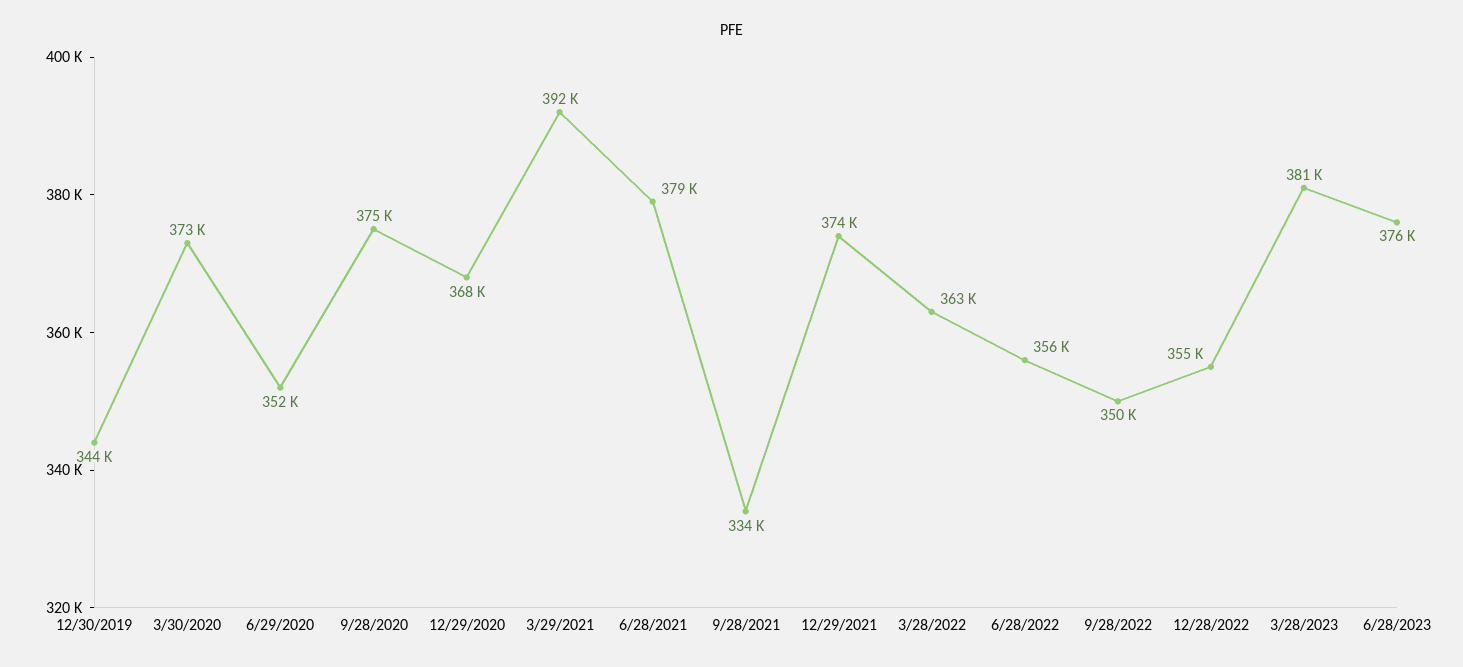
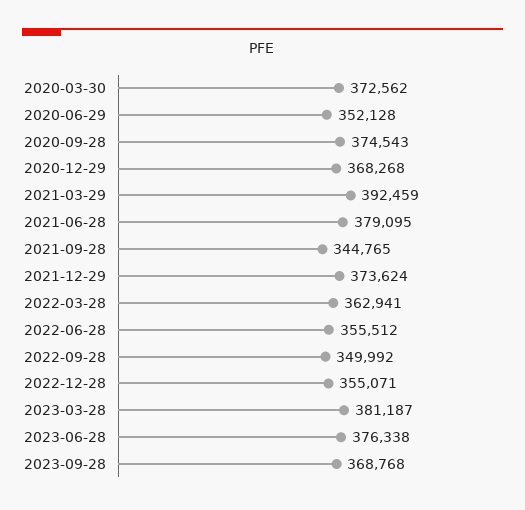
12/30/2019: 344000 -> none
9/28/2021: 334000 -> 344765
2023-09-28: none -> 368768

